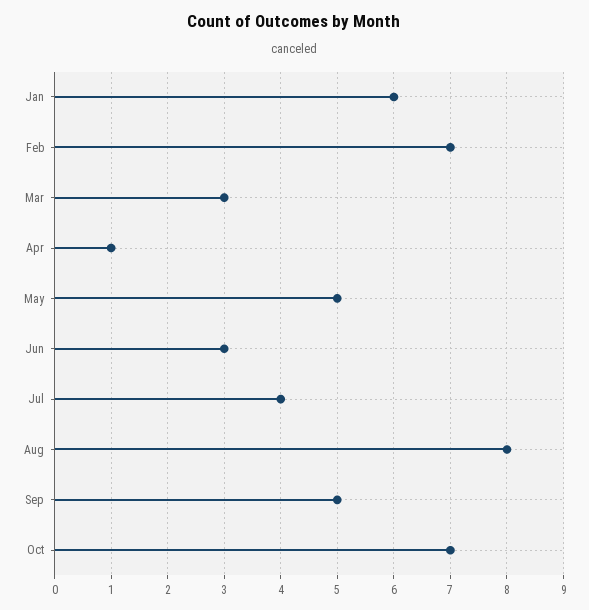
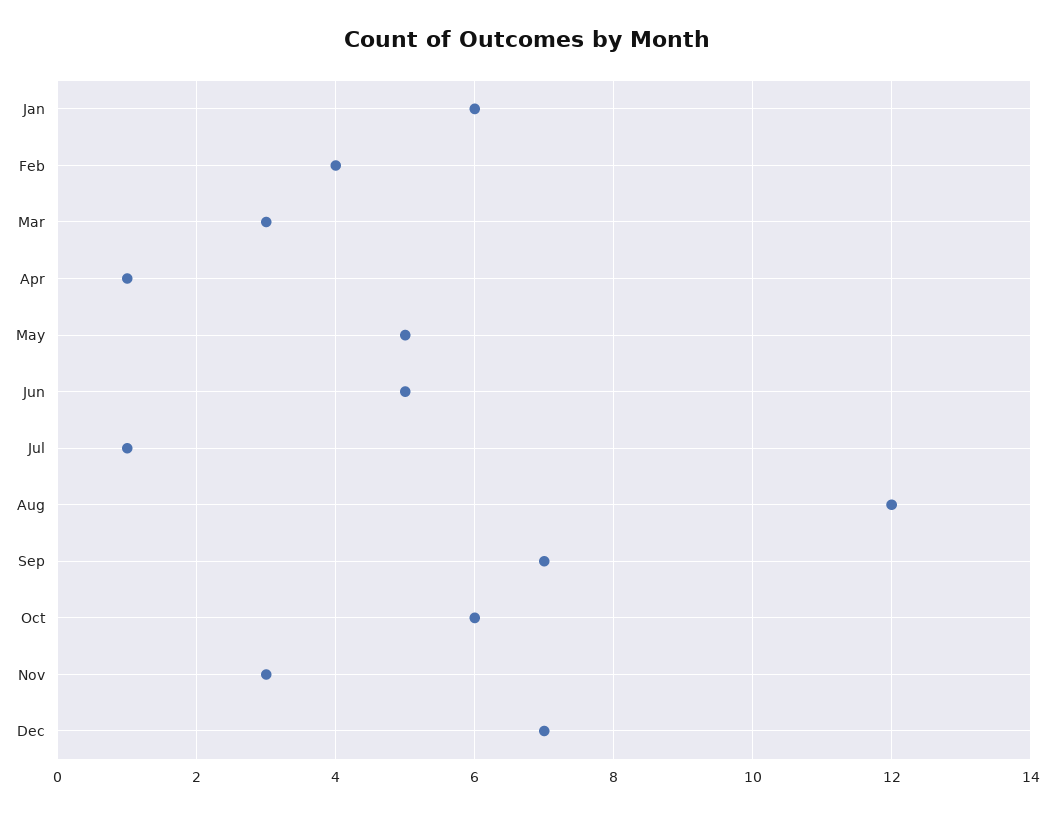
Feb: 7 -> 4
Jun: 3 -> 5
Jul: 4 -> 1
Aug: 8 -> 12
Sep: 5 -> 7
Oct: 7 -> 6
Nov: none -> 3
Dec: none -> 7

